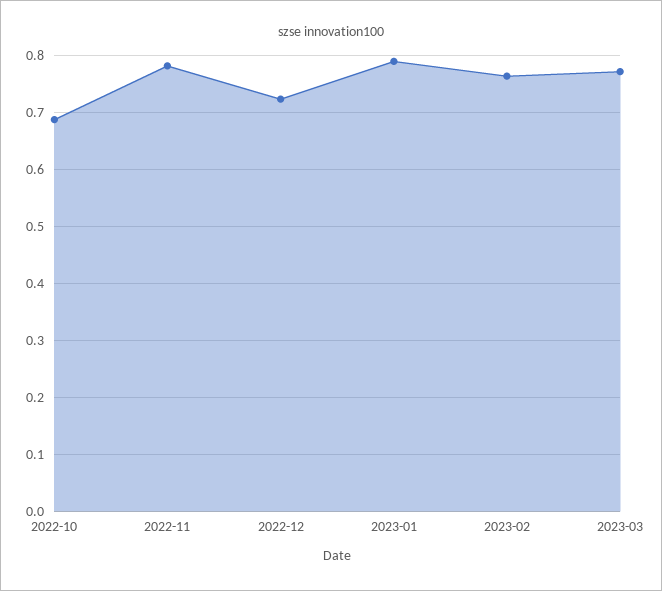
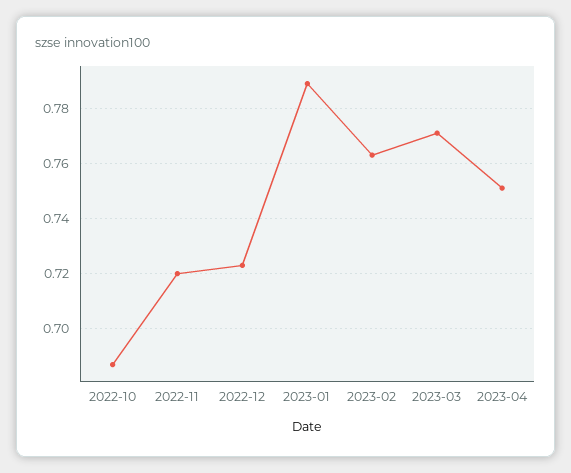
2022-11: 0.78 -> 0.72
2023-04: none -> 0.75

